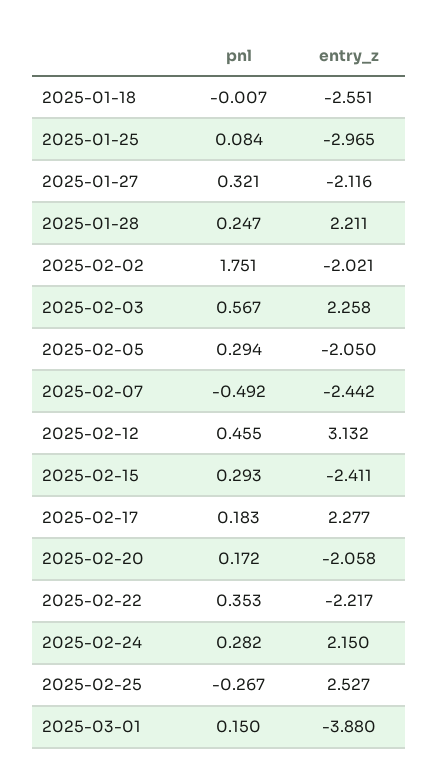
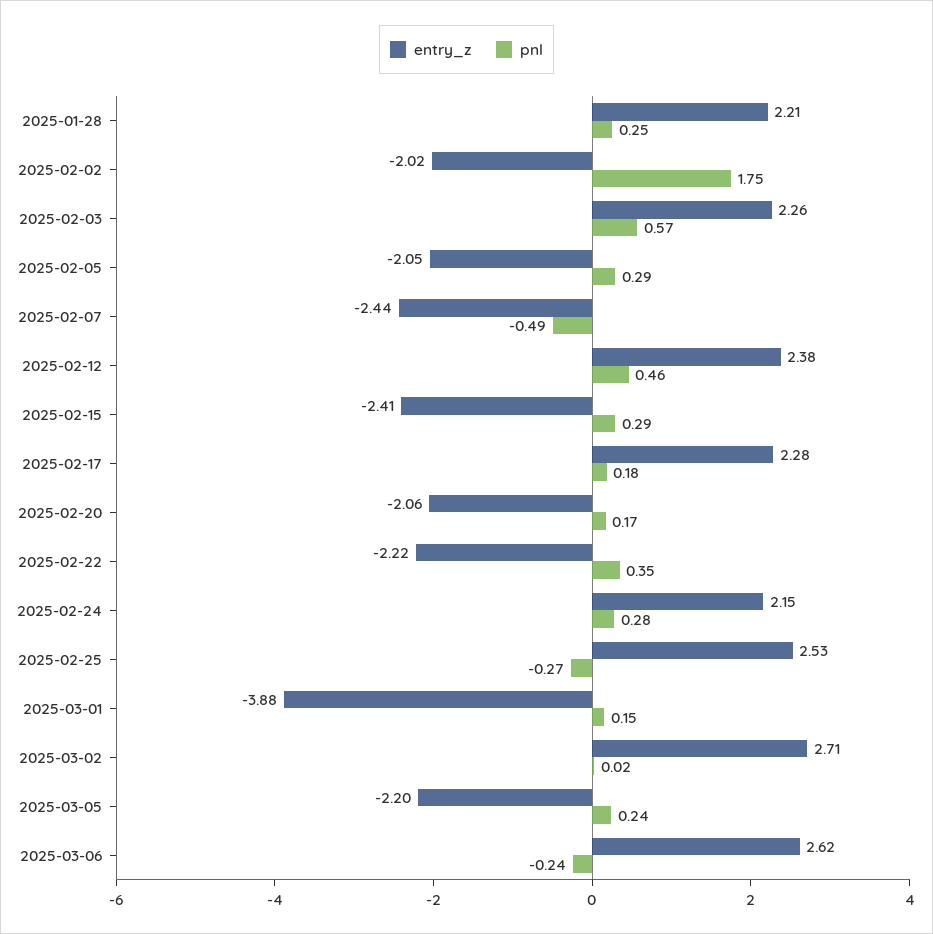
pnl, 2025-01-18: -0.007 -> none
entry_z, 2025-01-18: -2.551 -> none
pnl, 2025-01-25: 0.084 -> none
entry_z, 2025-01-25: -2.965 -> none
pnl, 2025-01-27: 0.321 -> none
entry_z, 2025-01-27: -2.116 -> none
entry_z, 2025-02-12: 3.132 -> 2.38
entry_z, 2025-03-02: none -> 2.71
pnl, 2025-03-02: none -> 0.02
entry_z, 2025-03-05: none -> -2.2
pnl, 2025-03-05: none -> 0.24
entry_z, 2025-03-06: none -> 2.62
pnl, 2025-03-06: none -> -0.24

